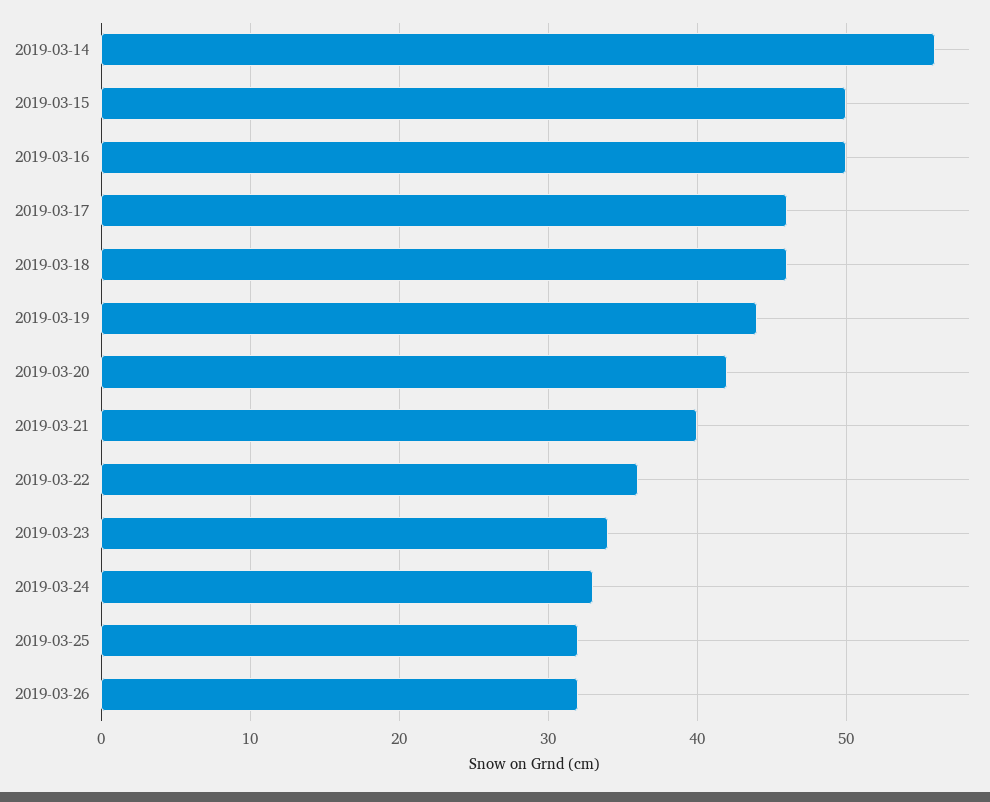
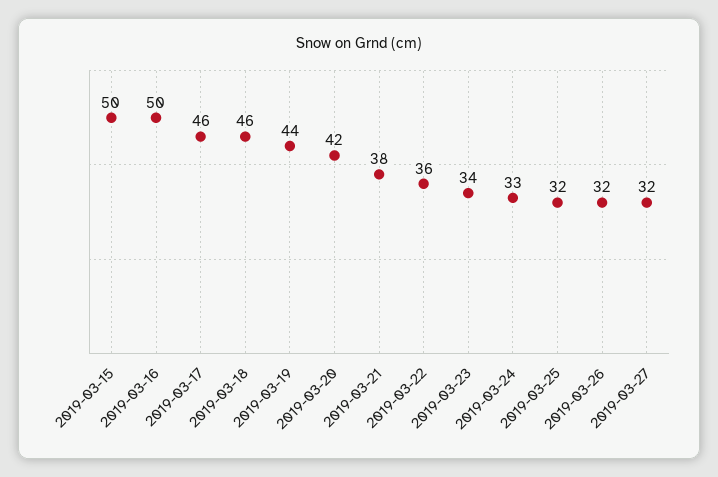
2019-03-14: 56 -> none
2019-03-21: 40 -> 38
2019-03-27: none -> 32

